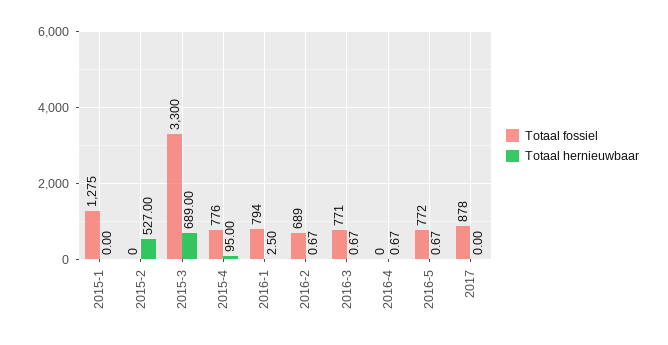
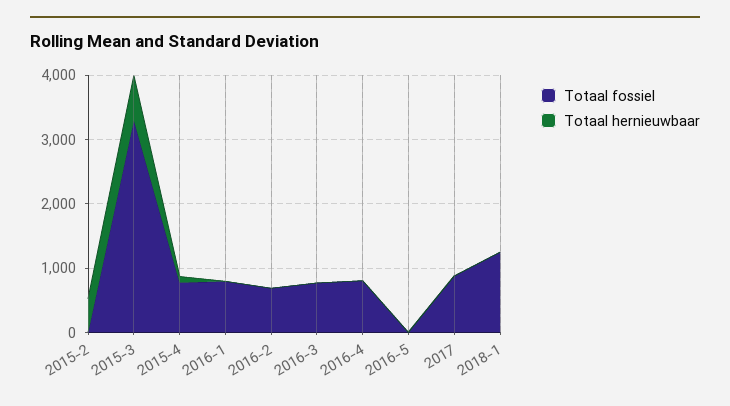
Totaal fossiel, 2015-1: 1275 -> none
Totaal hernieuwbaar, 2015-1: 0 -> none
Totaal fossiel, 2016-4: 0 -> 800
Totaal fossiel, 2016-5: 772 -> 0
Totaal fossiel, 2018-1: none -> 1200
Totaal hernieuwbaar, 2018-1: none -> 0

